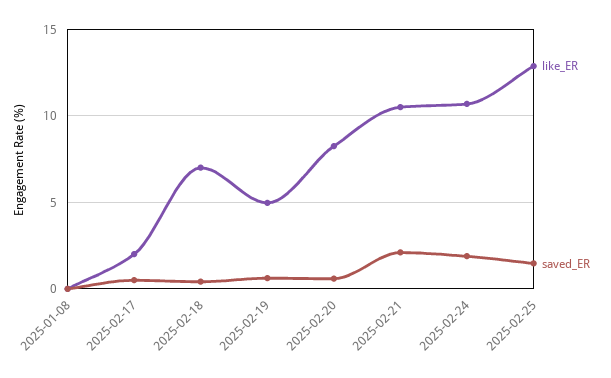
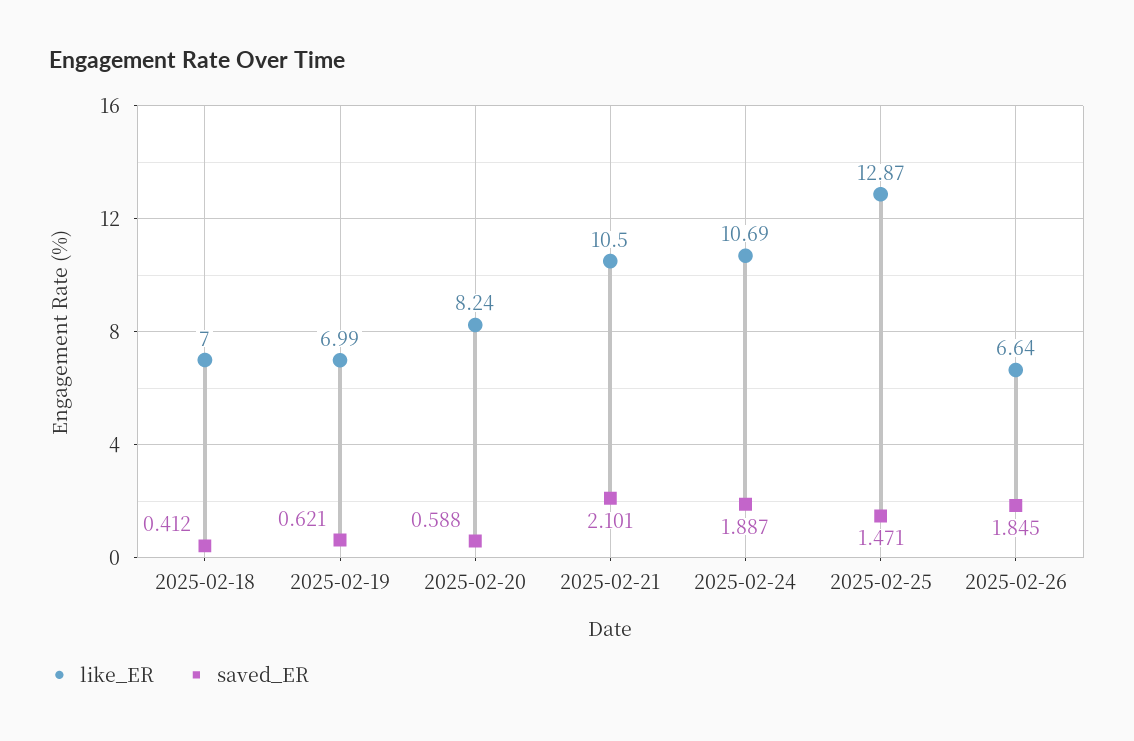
like_ER, 2025-01-08: 0 -> none
saved_ER, 2025-01-08: 0 -> none
like_ER, 2025-02-17: 2 -> none
saved_ER, 2025-02-17: 0.5 -> none
like_ER, 2025-02-19: 5 -> 6.99
like_ER, 2025-02-26: none -> 6.64
saved_ER, 2025-02-26: none -> 1.845

